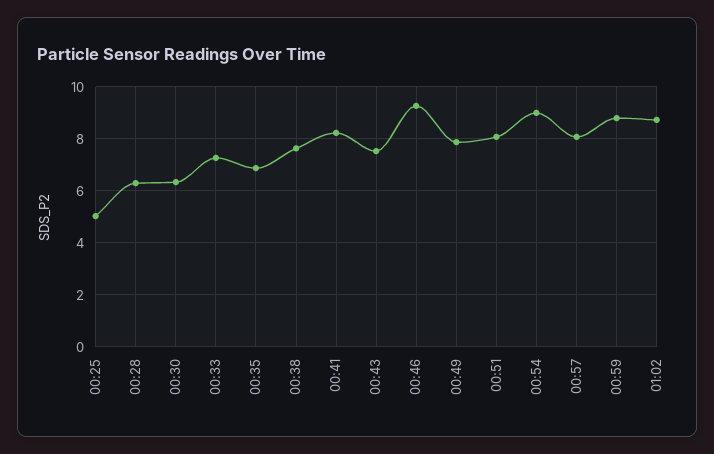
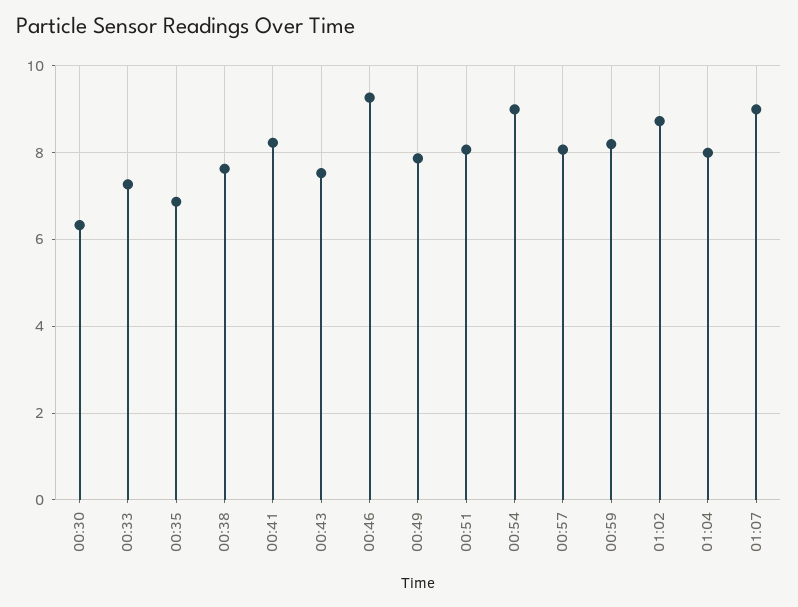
00:25: 5 -> none
00:28: 6.25 -> none
00:59: 8.75 -> 8.2
01:04: none -> 8
01:07: none -> 9

